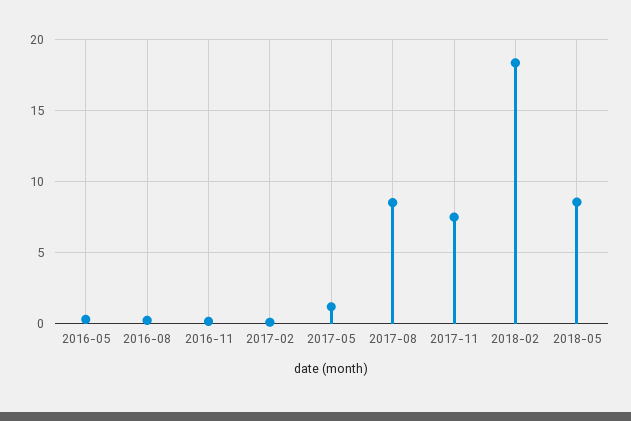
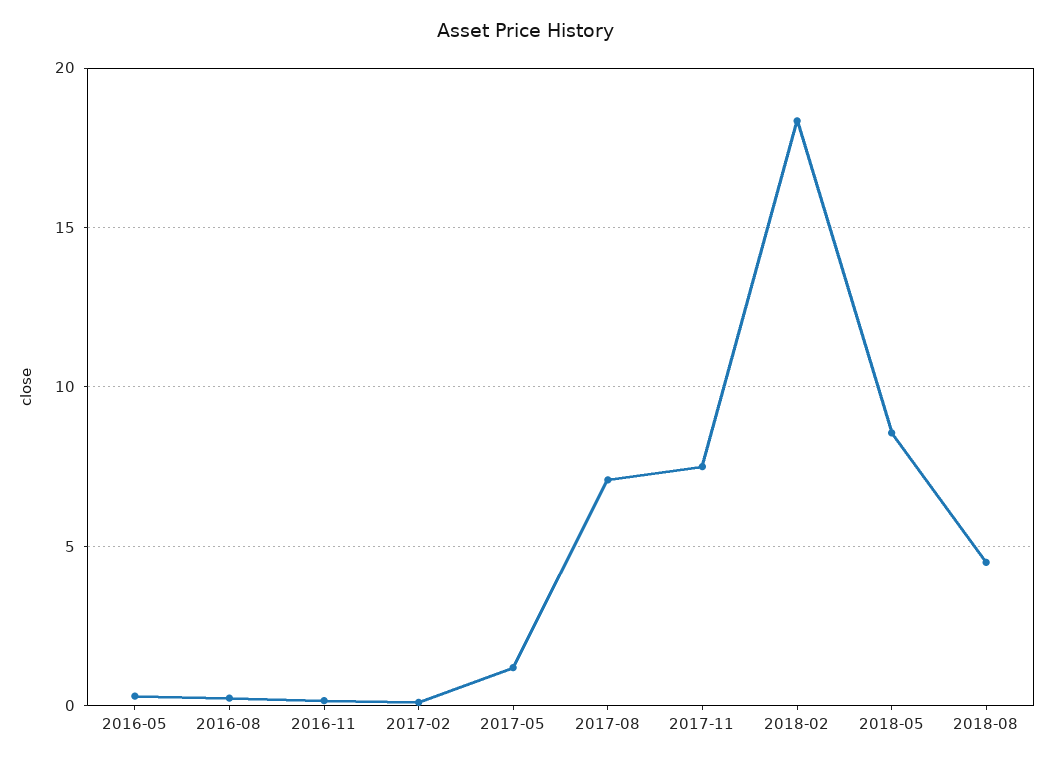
2017-08: 8.5 -> 7
2018-08: none -> 4.5

